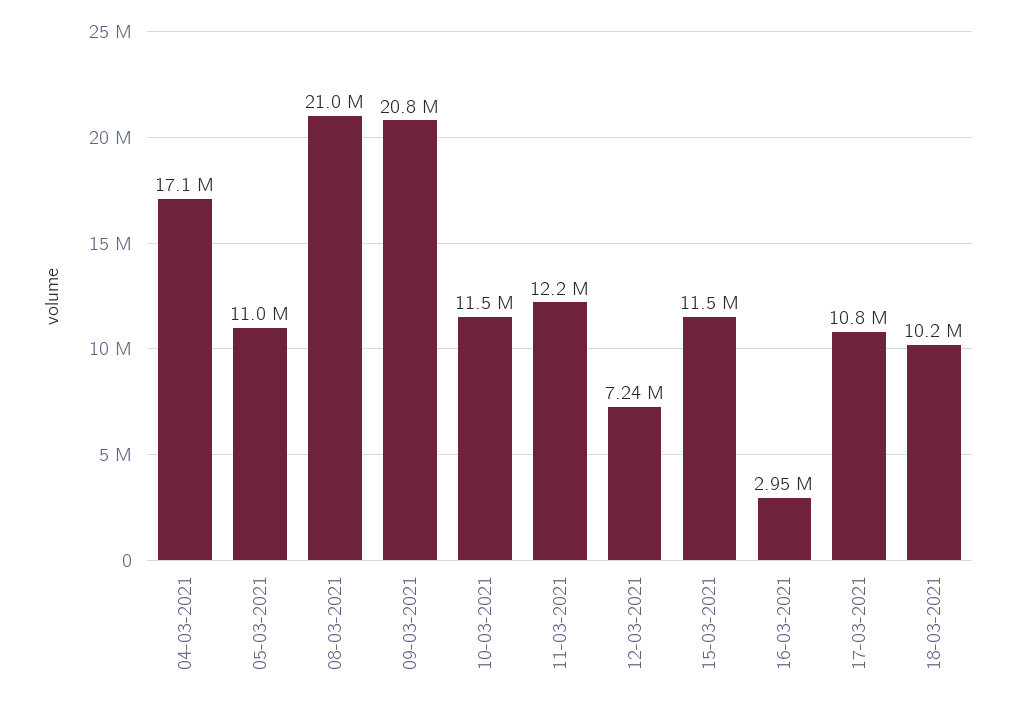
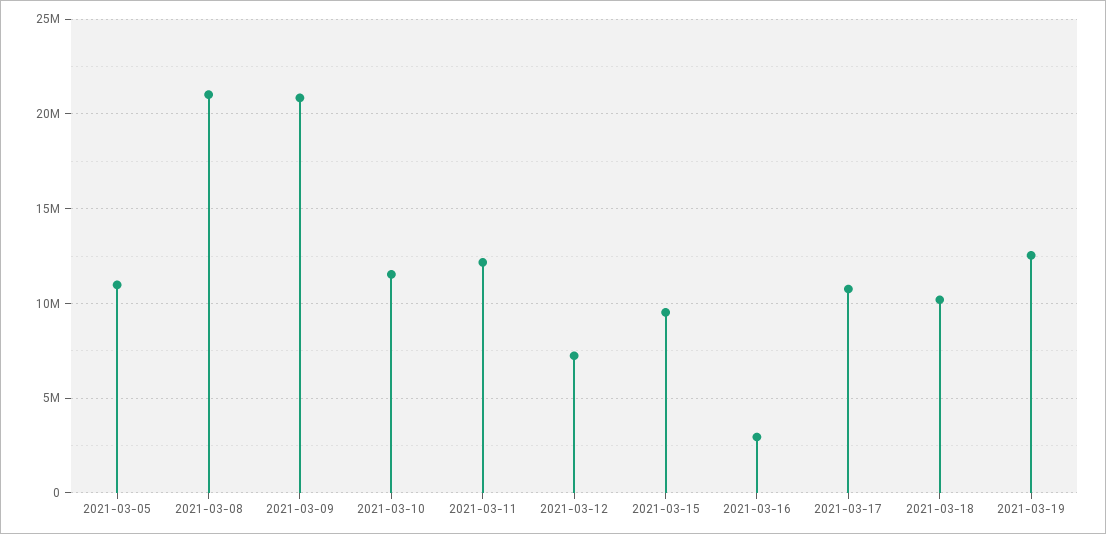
04-03-2021: 17100000 -> none
15-03-2021: 11500000 -> 9500000
2021-03-19: none -> 12500000

